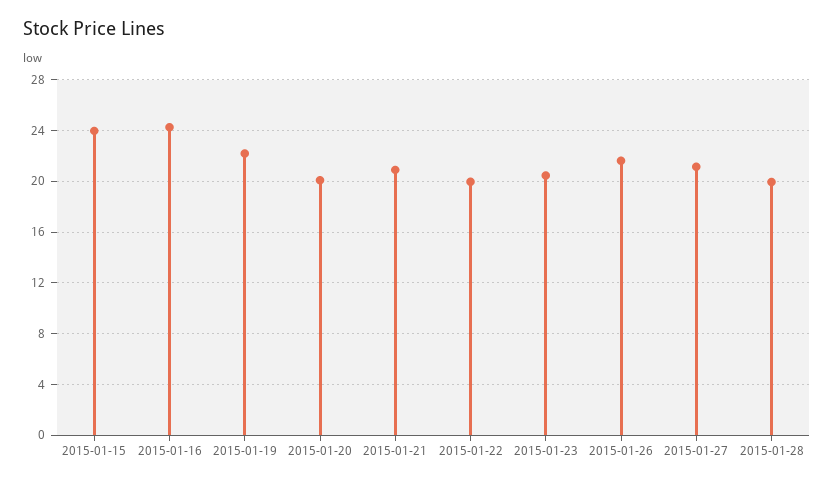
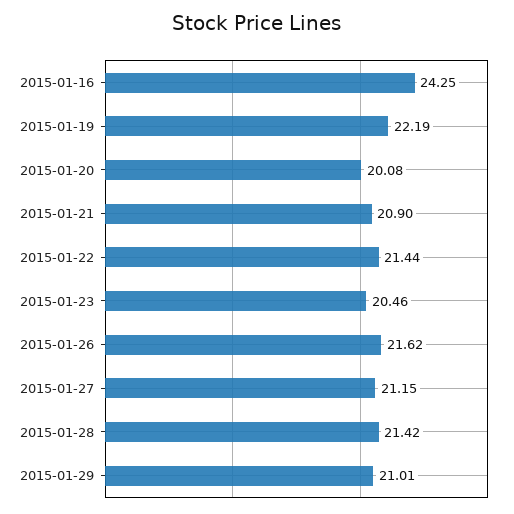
2015-01-15: 24 -> none
2015-01-22: 20 -> 21.44
2015-01-28: 20 -> 21.42
2015-01-29: none -> 21.01

